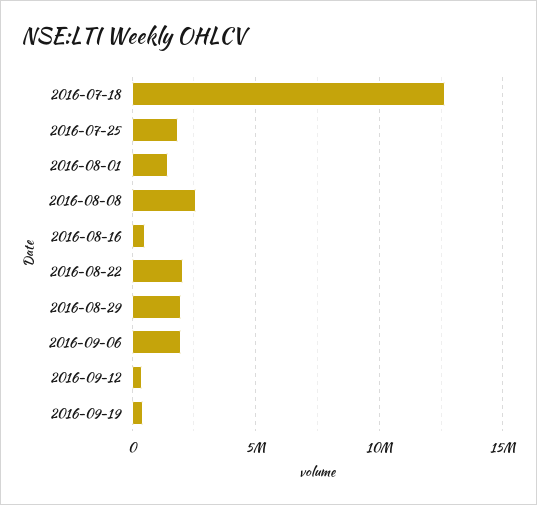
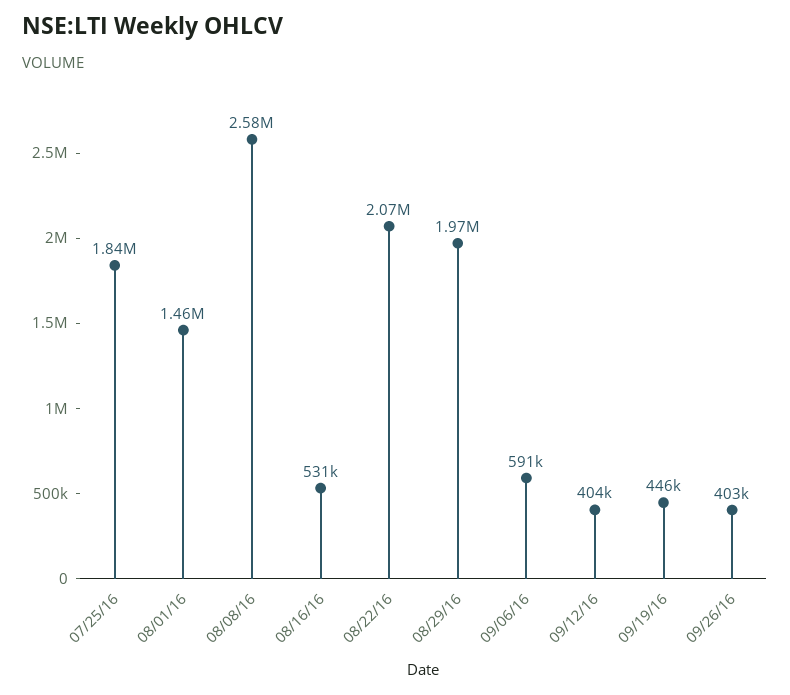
2016-07-18: 12500000 -> none
2016-09-06: 2000000 -> 591000
09/26/16: none -> 403000

